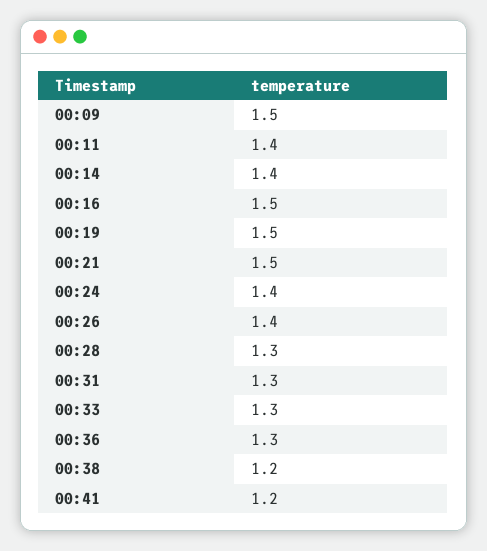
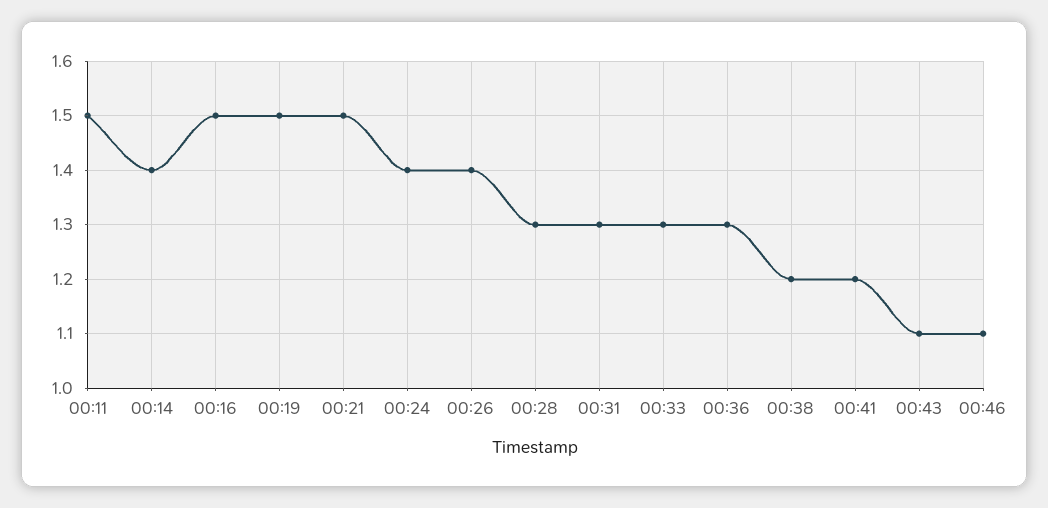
00:09: 1.5 -> none
00:11: 1.4 -> 1.5
00:43: none -> 1.1
00:46: none -> 1.1

